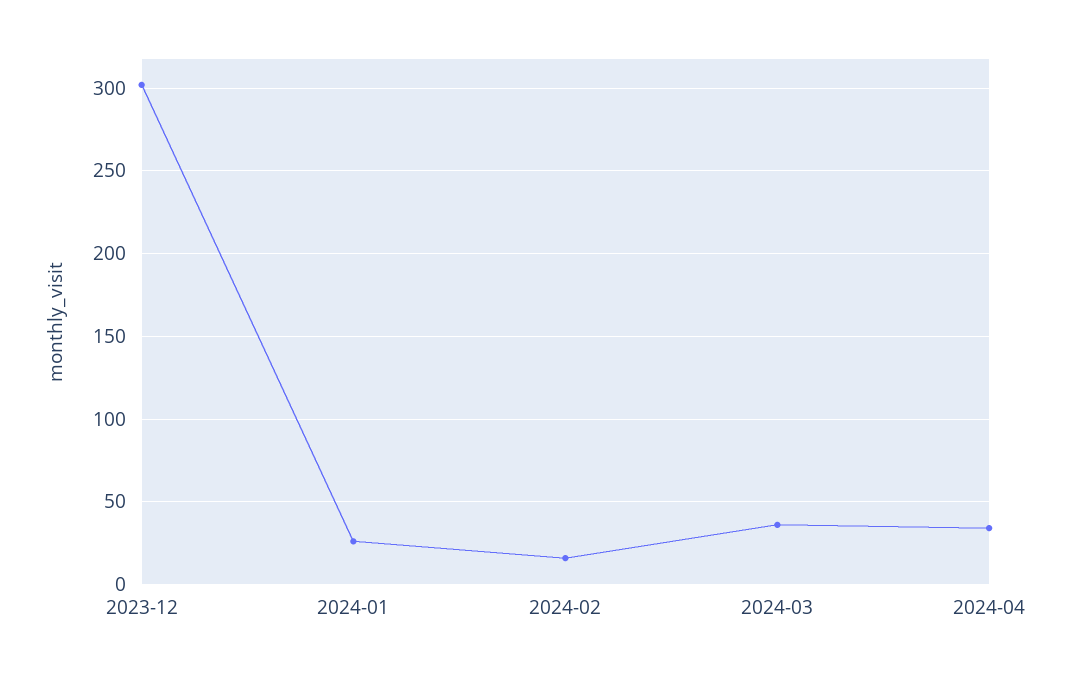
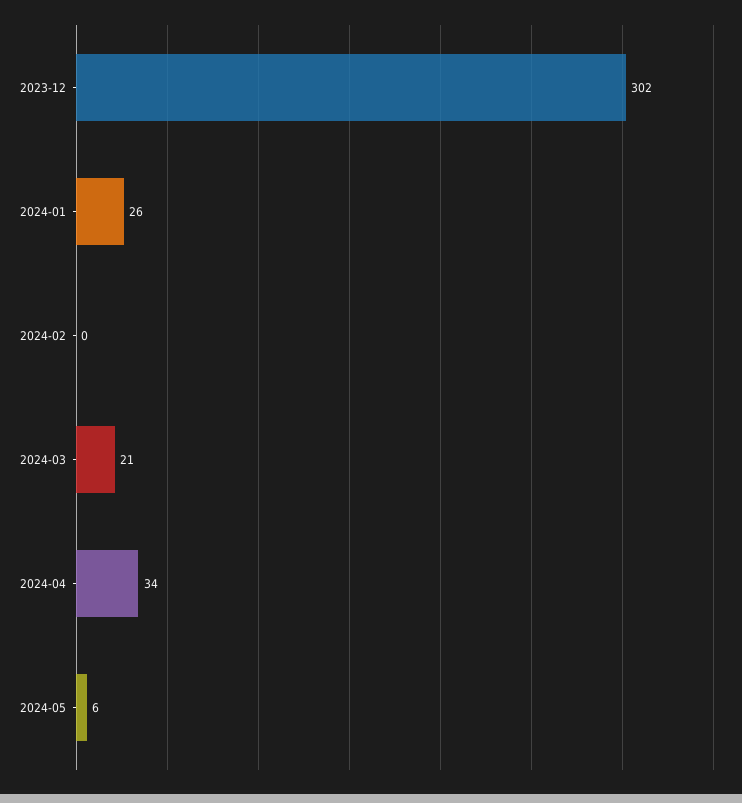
2024-02: 15 -> 0
2024-03: 35 -> 21
2024-05: none -> 6

